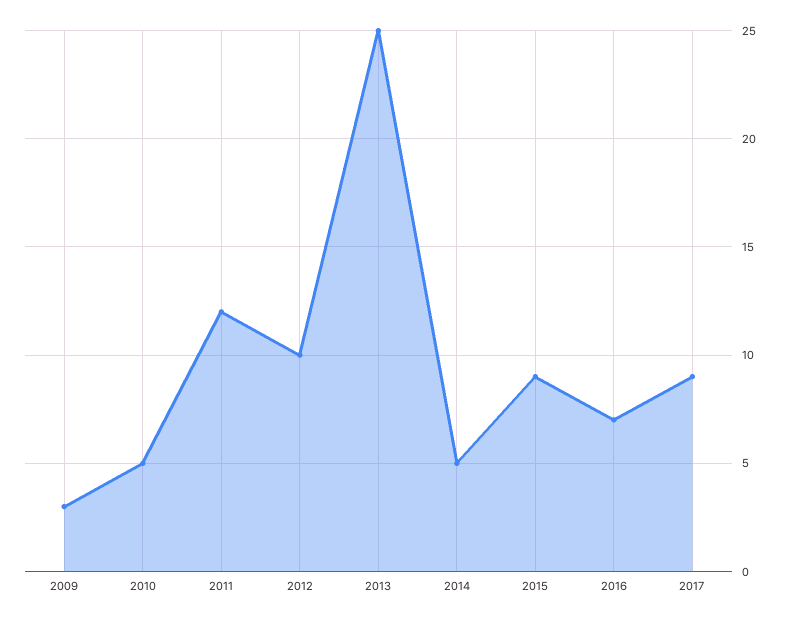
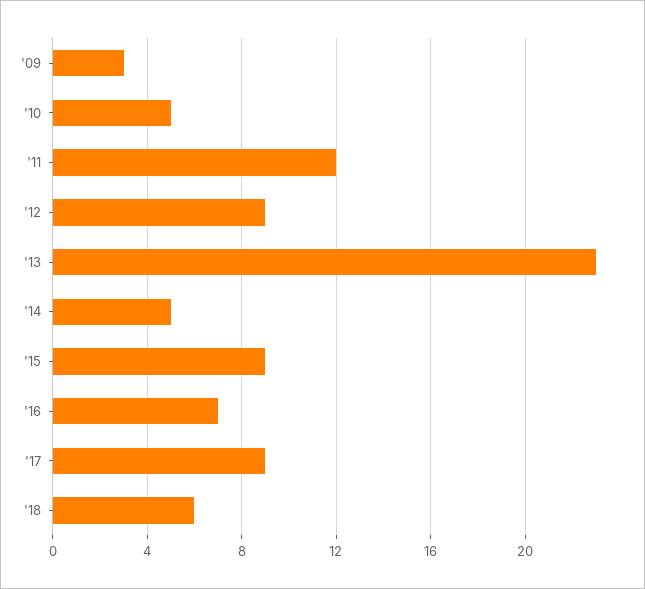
2012: 10 -> 9
2013: 25 -> 23
'18: none -> 6

